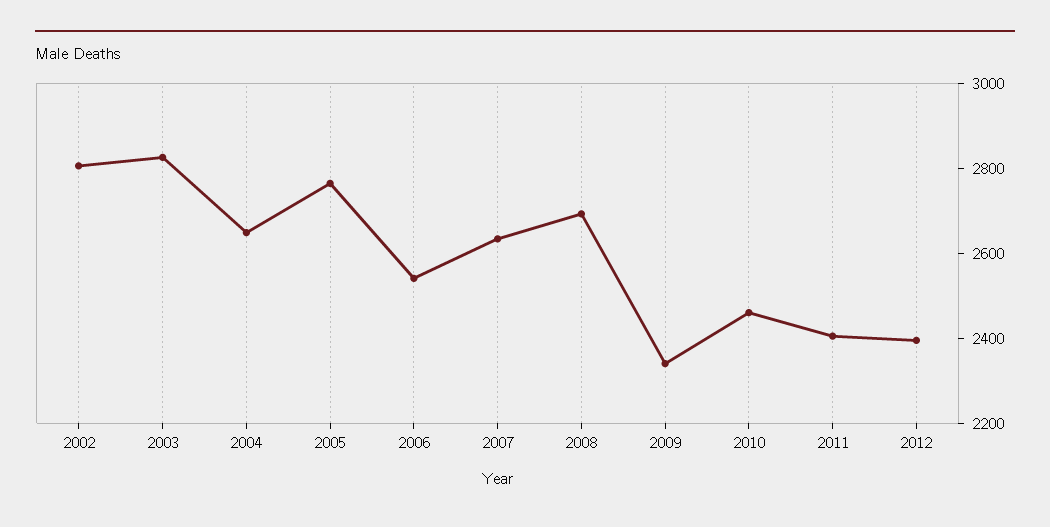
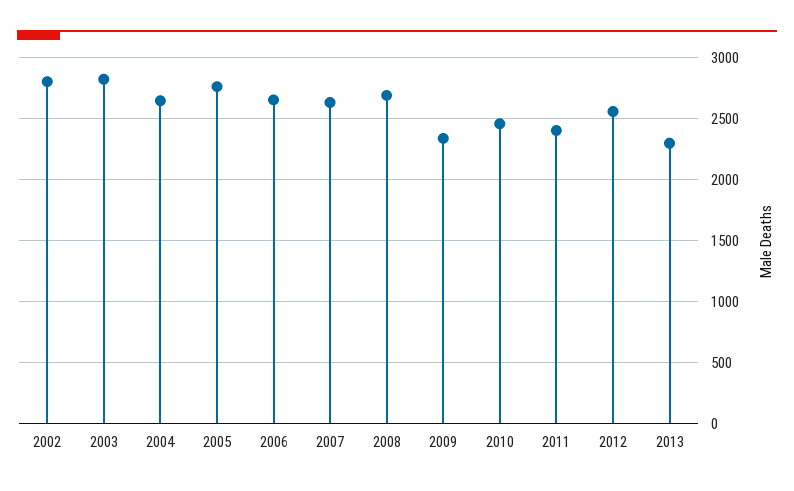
2006: 2550 -> 2650
2012: 2400 -> 2550
2013: none -> 2300

